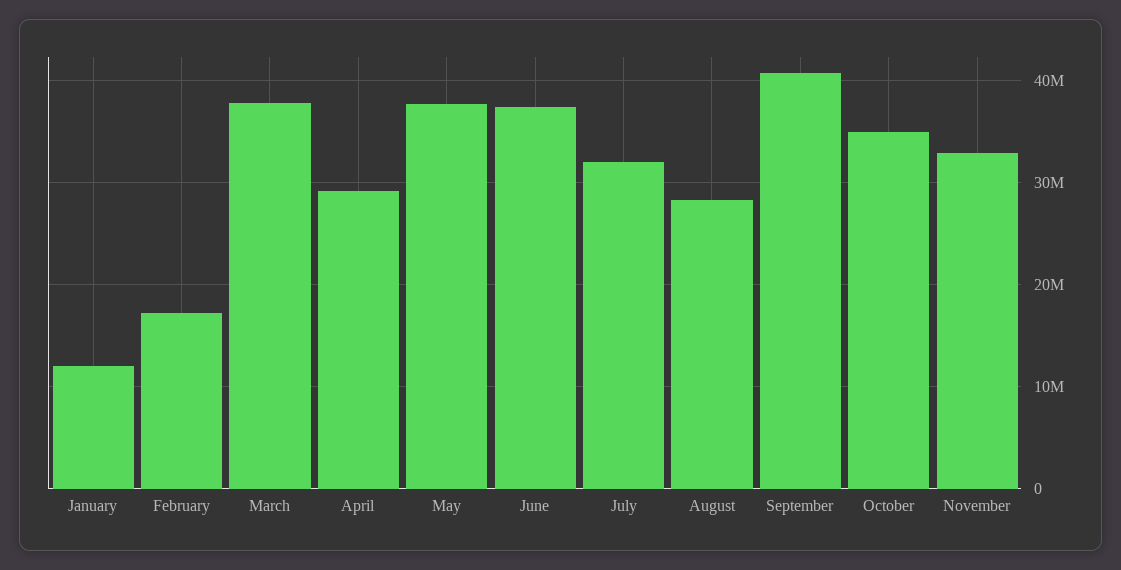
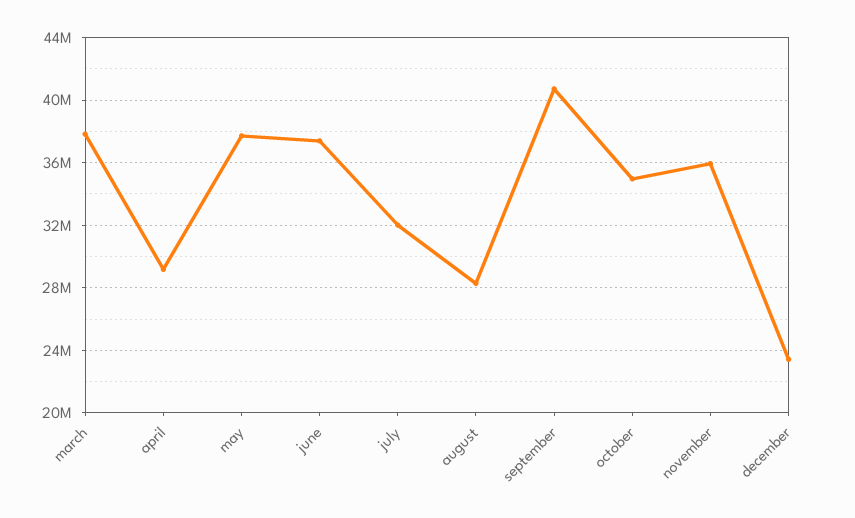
January: 12000000 -> none
February: 17000000 -> none
November: 33000000 -> 36000000
december: none -> 23500000

